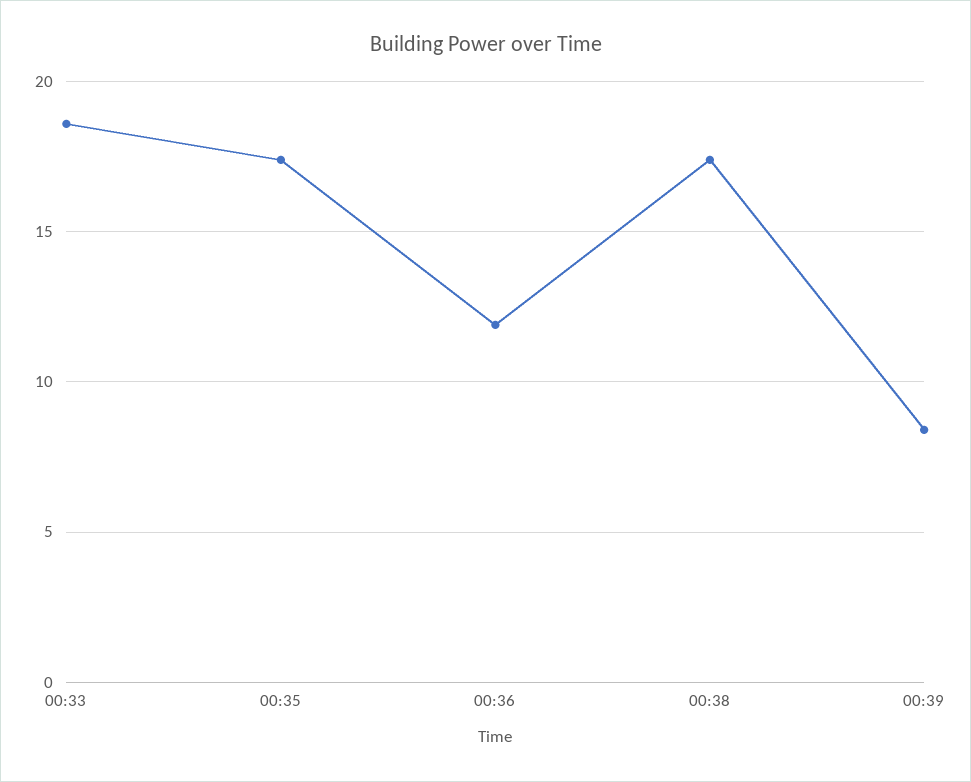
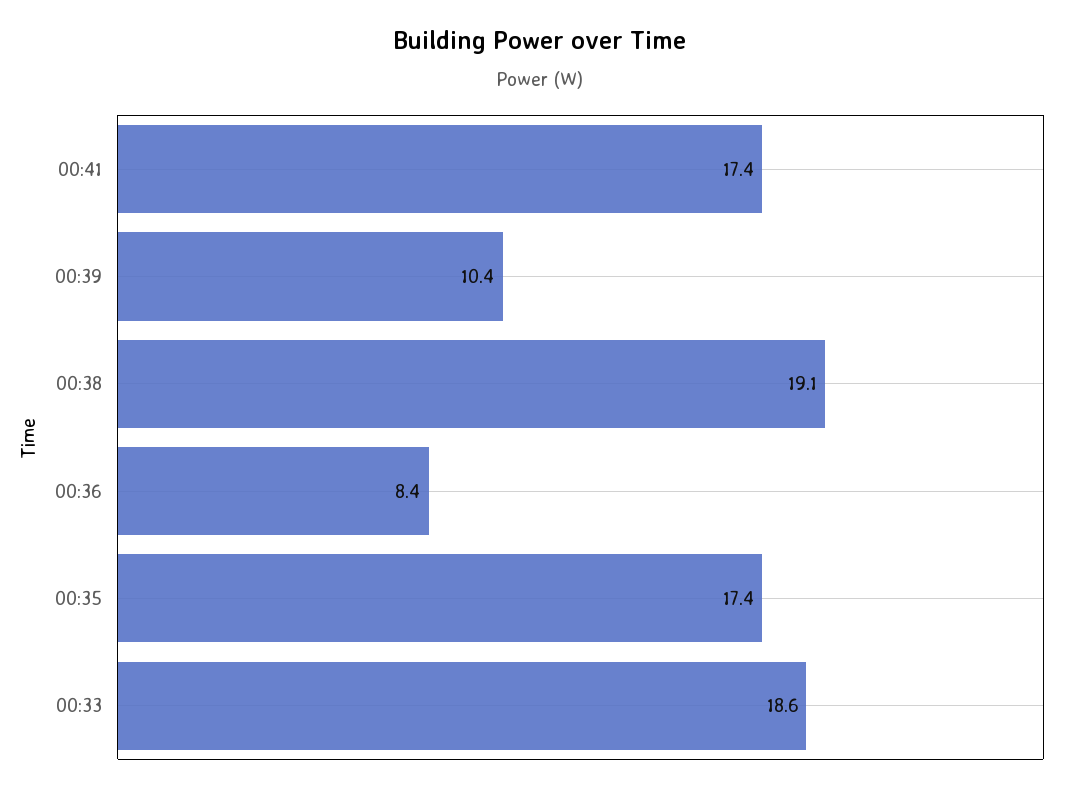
00:36: 12 -> 8.4
00:38: 17.5 -> 19.1
00:39: 8.5 -> 10.4
00:41: none -> 17.4

